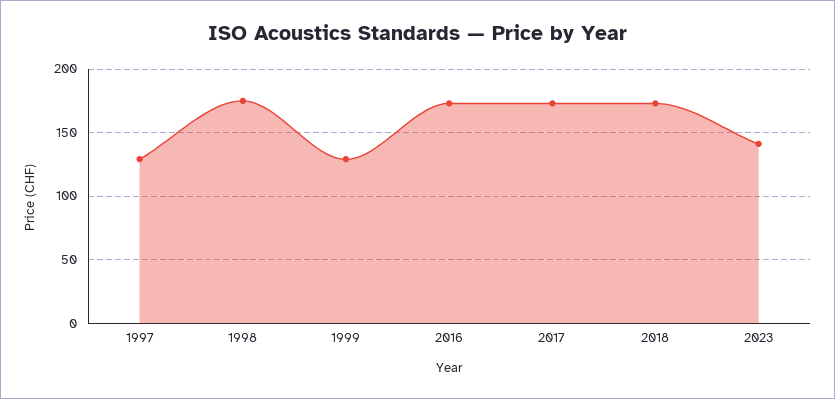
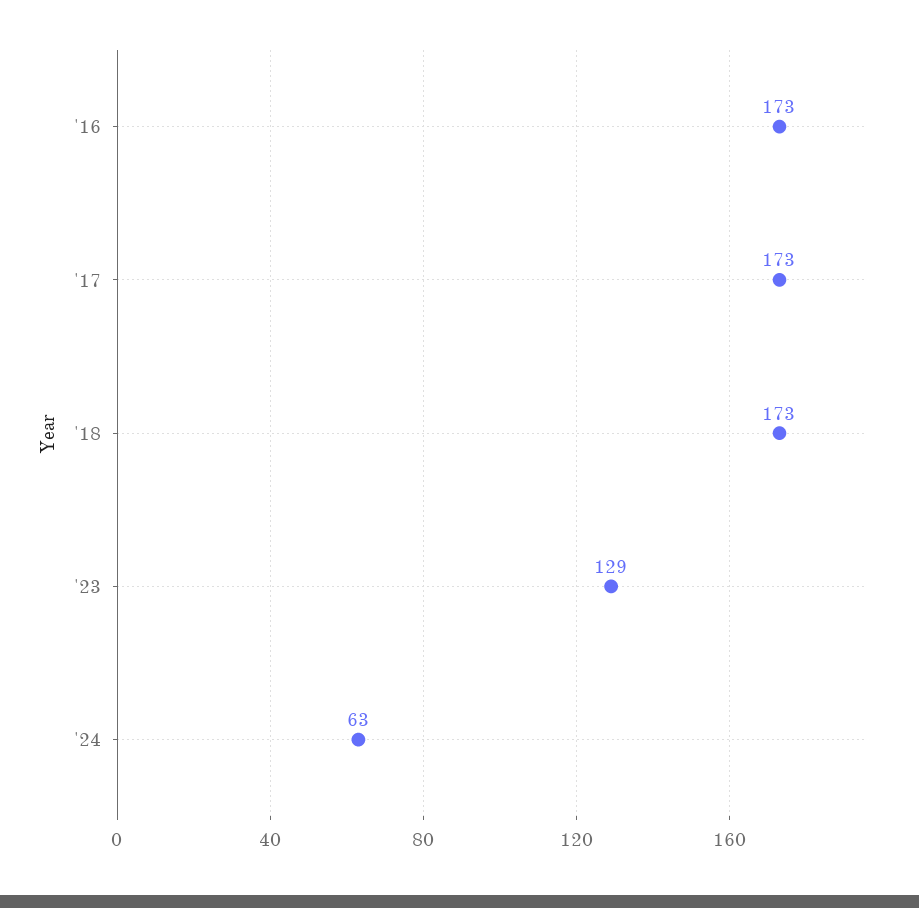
1997: 130 -> none
1998: 175 -> none
1999: 130 -> none
2023: 140 -> 129
'24: none -> 63

